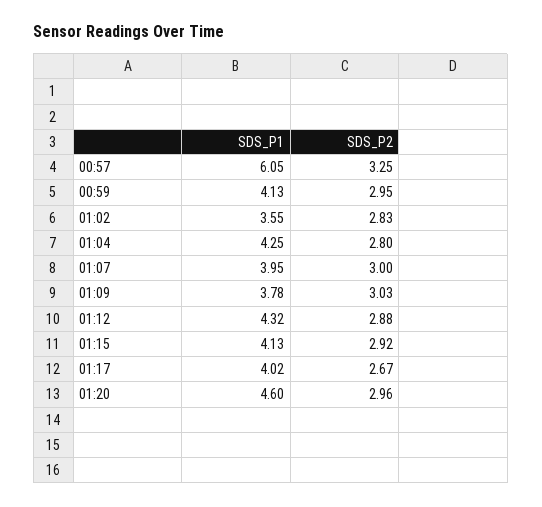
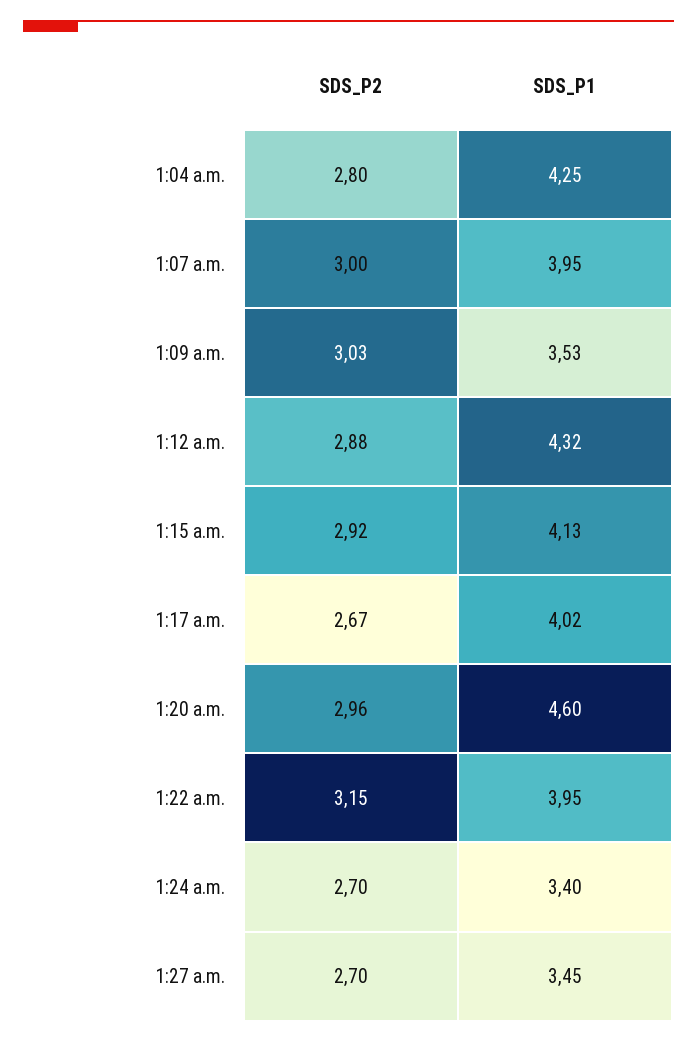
SDS_P1, 00:57: 6.05 -> none
SDS_P2, 00:57: 3.25 -> none
SDS_P1, 00:59: 4.13 -> none
SDS_P2, 00:59: 2.95 -> none
SDS_P1, 01:02: 3.55 -> none
SDS_P2, 01:02: 2.83 -> none
SDS_P1, 01:09: 3.78 -> 3.53
SDS_P2, 1:22 a.m.: none -> 3.15
SDS_P1, 1:22 a.m.: none -> 3.95
SDS_P2, 1:24 a.m.: none -> 2.7
SDS_P1, 1:24 a.m.: none -> 3.4
SDS_P2, 1:27 a.m.: none -> 2.7
SDS_P1, 1:27 a.m.: none -> 3.45

